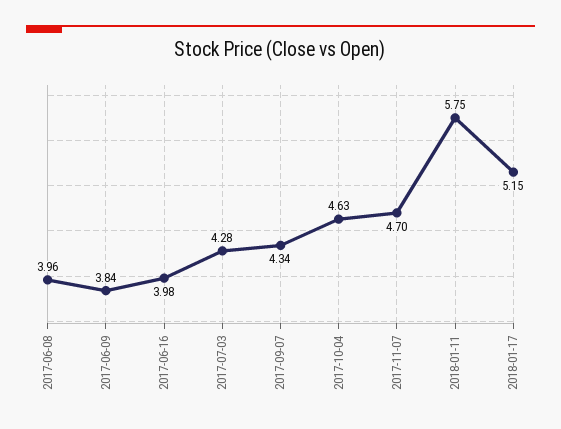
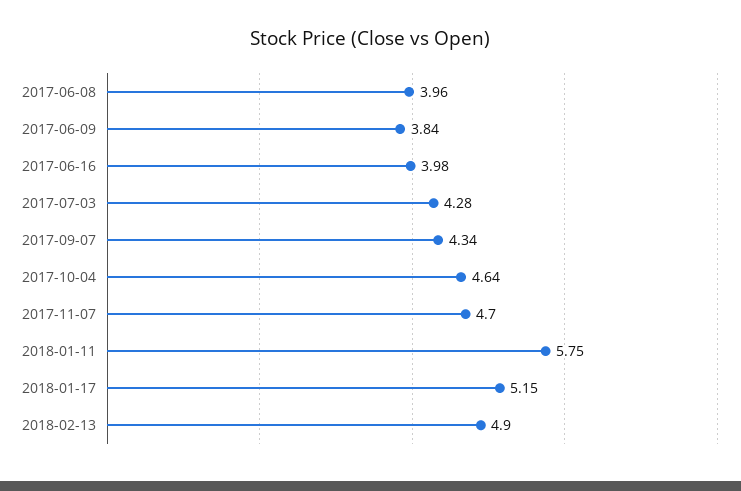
2017-10-04: 4.63 -> 4.64
2018-02-13: none -> 4.9

